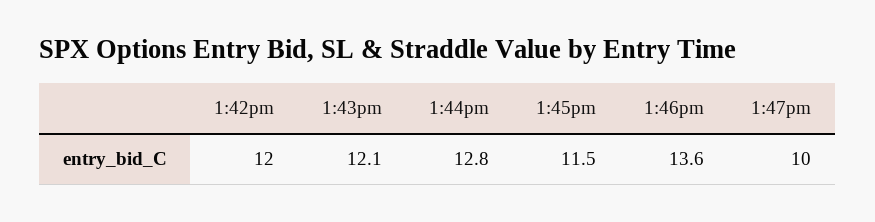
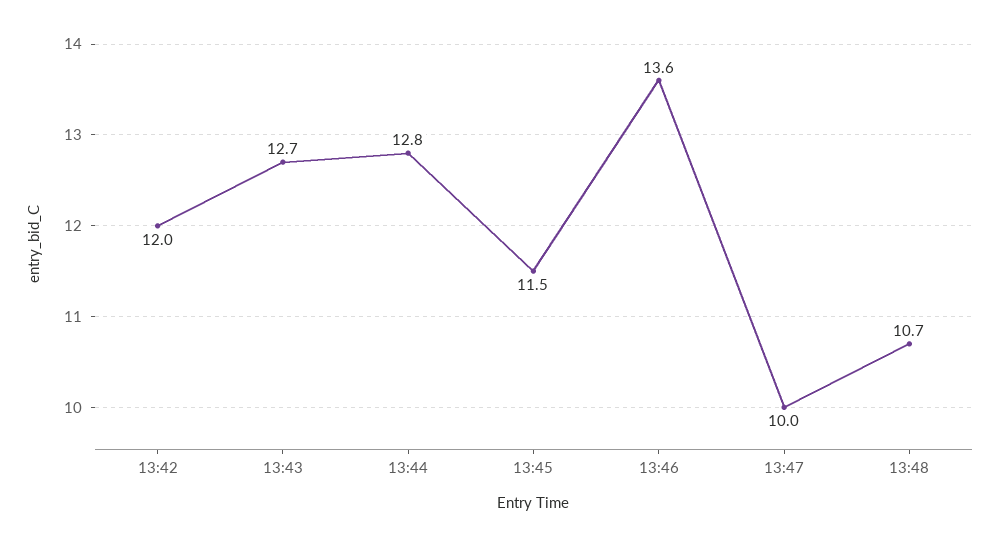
1:43pm: 12.1 -> 12.7
13:48: none -> 10.7

